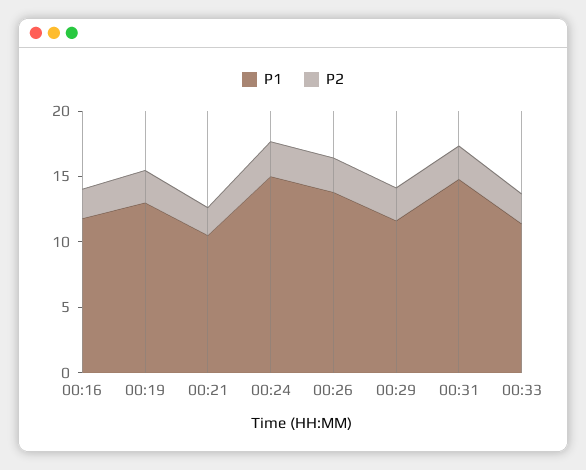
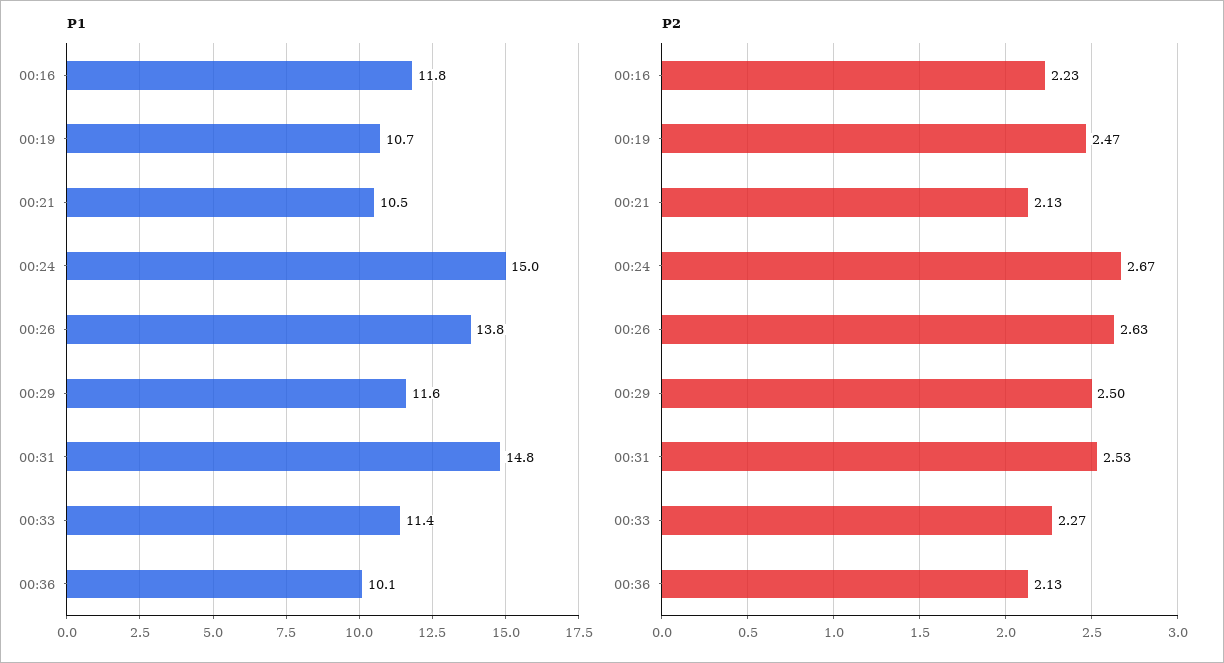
P1, 00:19: 13 -> 10.7
P1, 00:36: none -> 10.1
P2, 00:36: none -> 2.13

